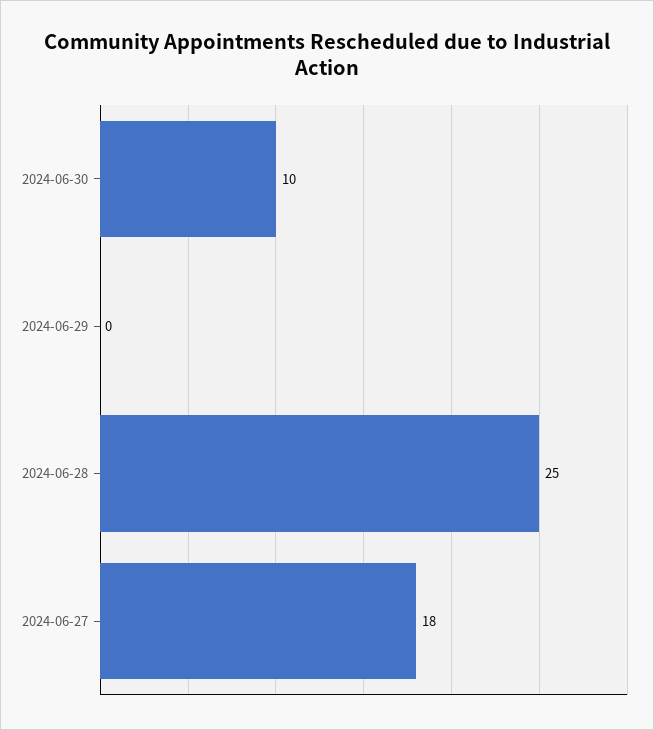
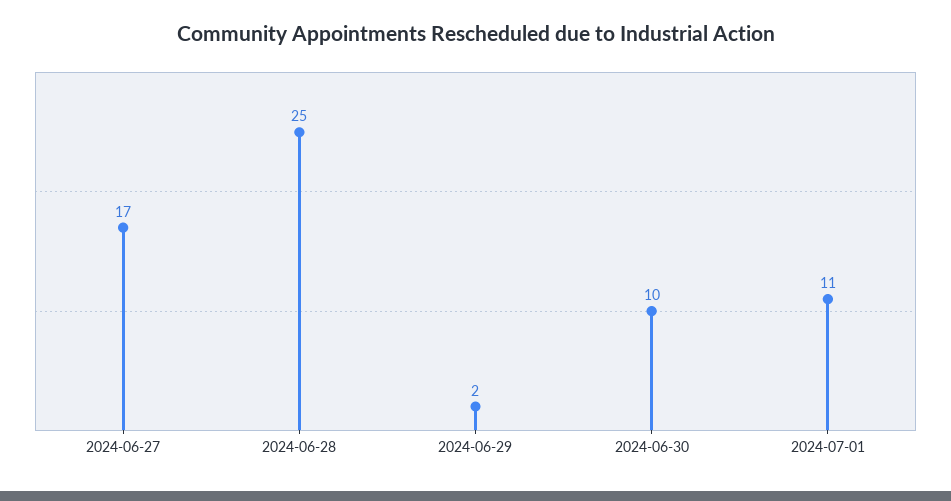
2024-06-29: 0 -> 2
2024-06-27: 18 -> 17
2024-07-01: none -> 11

